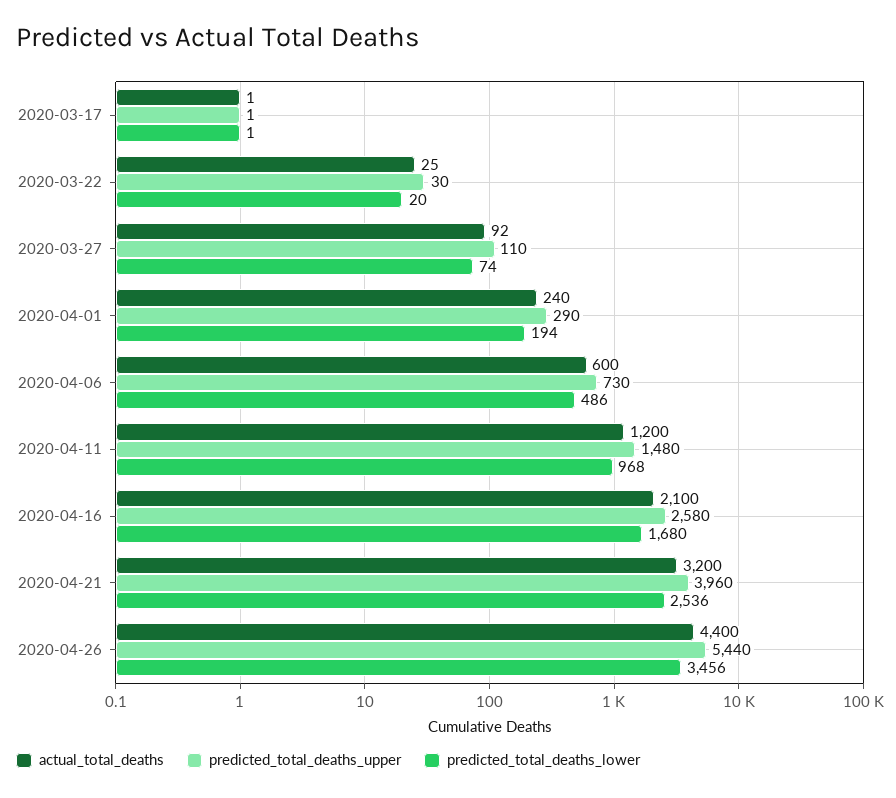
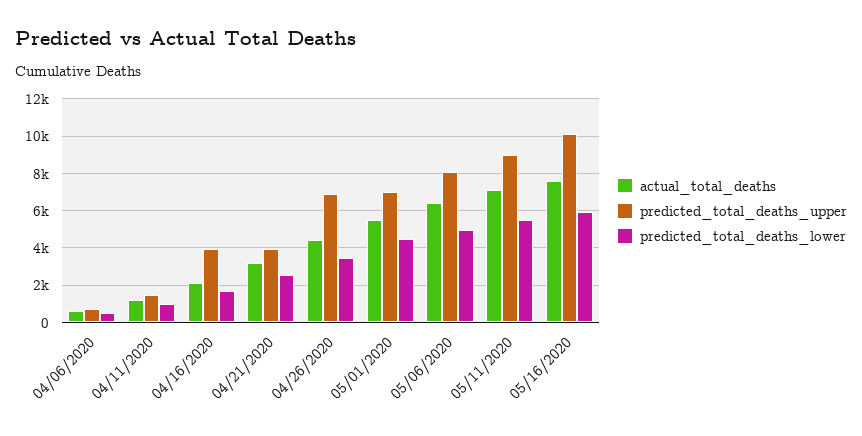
actual_total_deaths, 2020-03-17: 1 -> none
predicted_total_deaths_upper, 2020-03-17: 1 -> none
predicted_total_deaths_lower, 2020-03-17: 1 -> none
actual_total_deaths, 2020-03-22: 25 -> none
predicted_total_deaths_upper, 2020-03-22: 30 -> none
predicted_total_deaths_lower, 2020-03-22: 20 -> none
actual_total_deaths, 2020-03-27: 92 -> none
predicted_total_deaths_upper, 2020-03-27: 110 -> none
predicted_total_deaths_lower, 2020-03-27: 74 -> none
actual_total_deaths, 2020-04-01: 240 -> none
predicted_total_deaths_upper, 2020-04-01: 290 -> none
predicted_total_deaths_lower, 2020-04-01: 194 -> none
predicted_total_deaths_upper, 2020-04-16: 2580 -> 4000
predicted_total_deaths_upper, 2020-04-26: 5440 -> 7000
actual_total_deaths, 05/01/2020: none -> 5500
predicted_total_deaths_upper, 05/01/2020: none -> 7000
predicted_total_deaths_lower, 05/01/2020: none -> 4500
actual_total_deaths, 05/06/2020: none -> 6500
predicted_total_deaths_upper, 05/06/2020: none -> 8000
predicted_total_deaths_lower, 05/06/2020: none -> 5000
actual_total_deaths, 05/11/2020: none -> 7000
predicted_total_deaths_upper, 05/11/2020: none -> 9000
predicted_total_deaths_lower, 05/11/2020: none -> 5500
actual_total_deaths, 05/16/2020: none -> 7500
predicted_total_deaths_upper, 05/16/2020: none -> 10000
predicted_total_deaths_lower, 05/16/2020: none -> 6000

